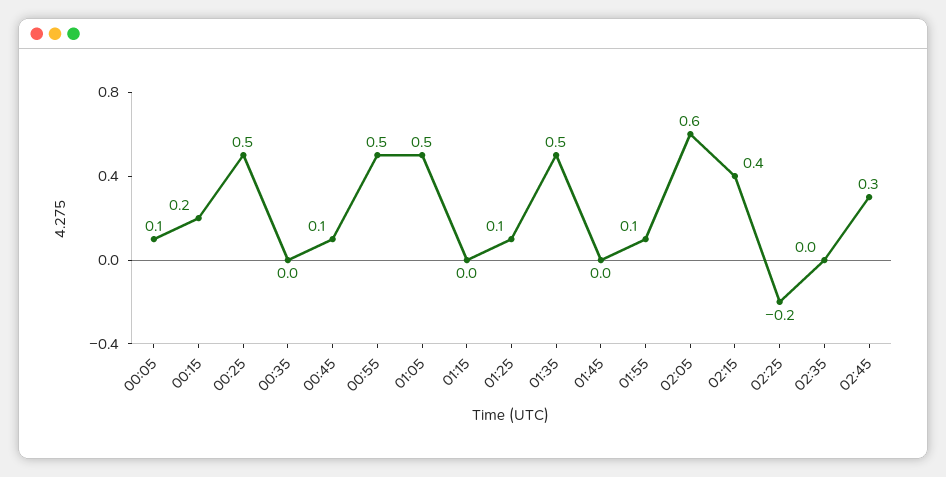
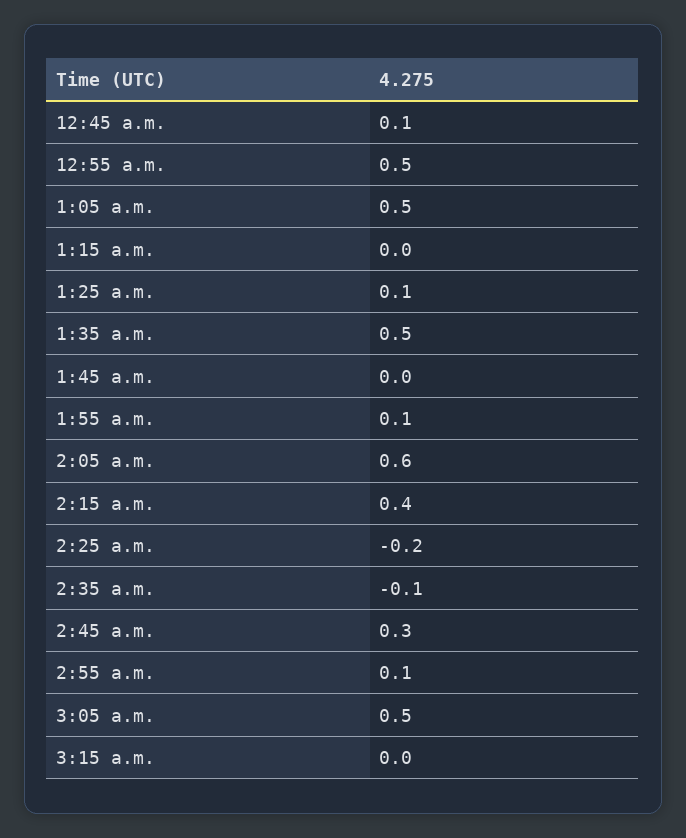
00:05: 0.1 -> none
00:15: 0.2 -> none
00:25: 0.5 -> none
00:35: 0 -> none
02:35: 0 -> -0.1
2:55 a.m.: none -> 0.1
3:05 a.m.: none -> 0.5
3:15 a.m.: none -> 0

